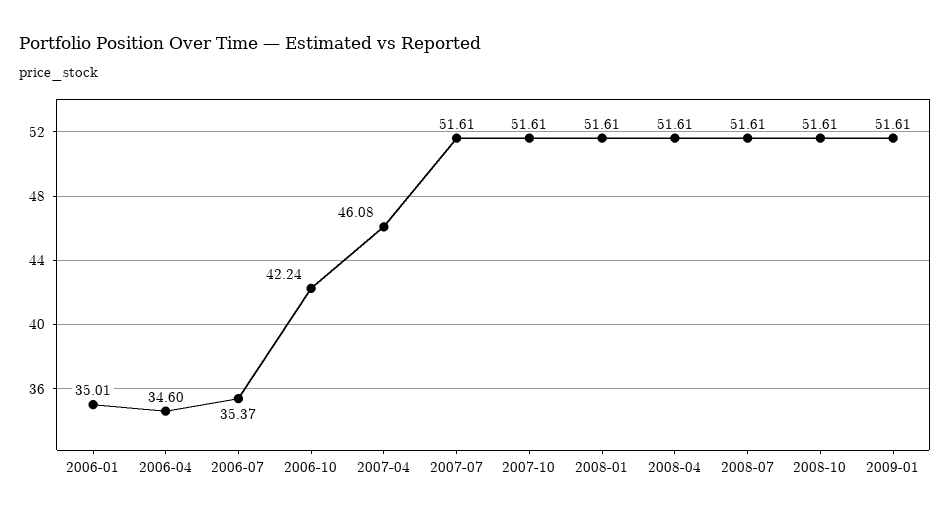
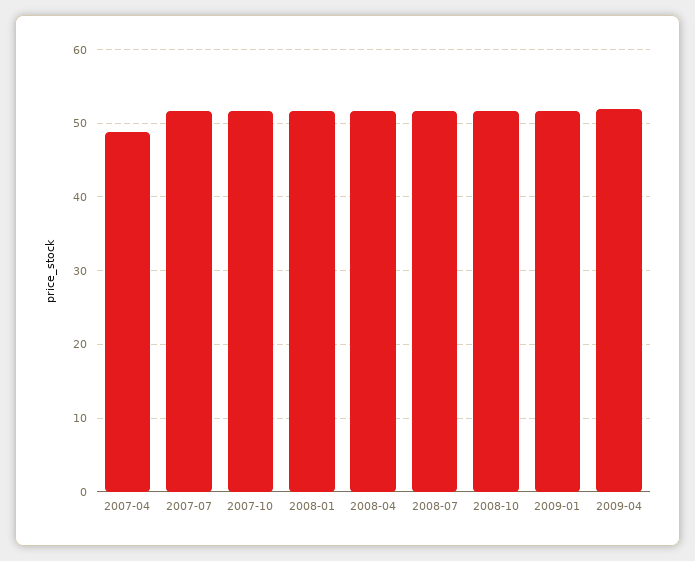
2006-01: 35.01 -> none
2006-04: 34.6 -> none
2006-07: 35.37 -> none
2006-10: 42.24 -> none
2007-04: 46.08 -> 49
2009-04: none -> 52

